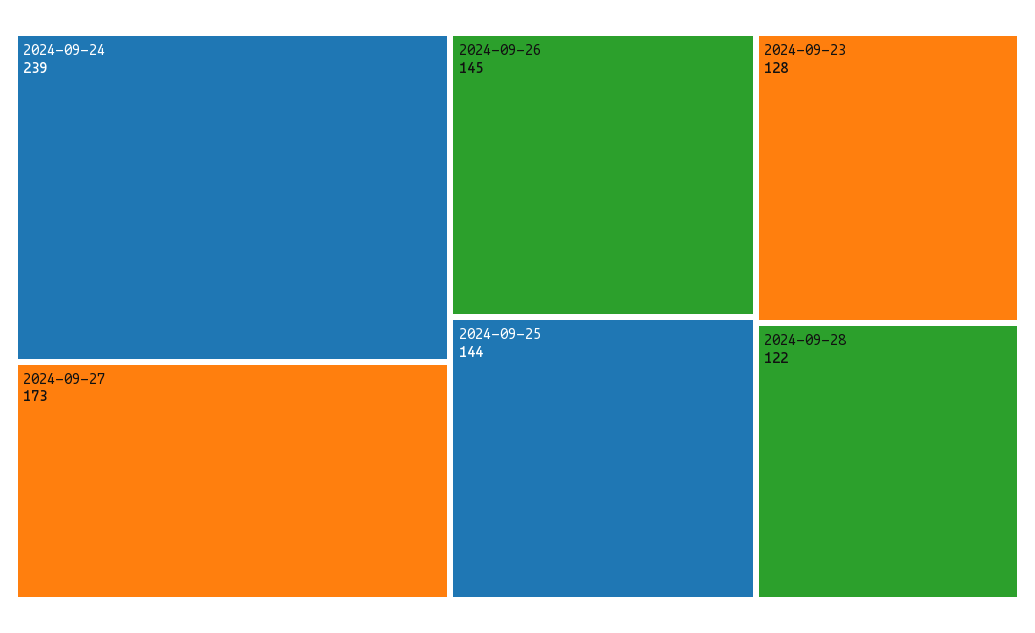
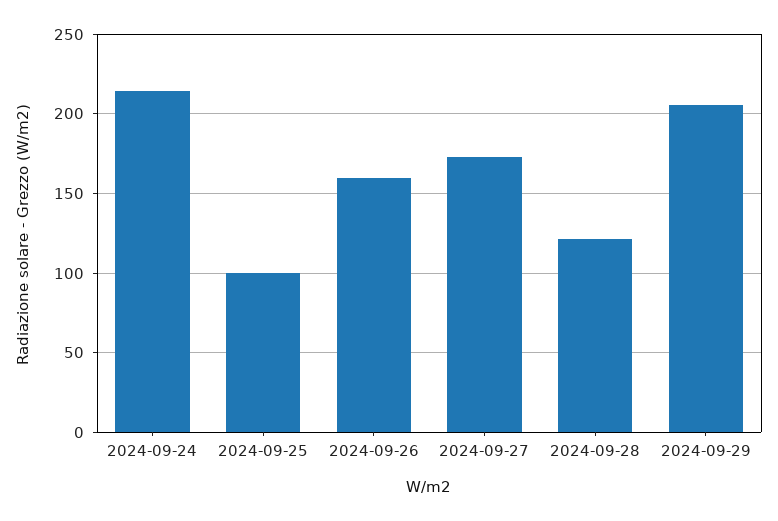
2024-09-24: 239 -> 215
2024-09-26: 145 -> 160
2024-09-25: 144 -> 100
2024-09-23: 128 -> none
2024-09-29: none -> 205

